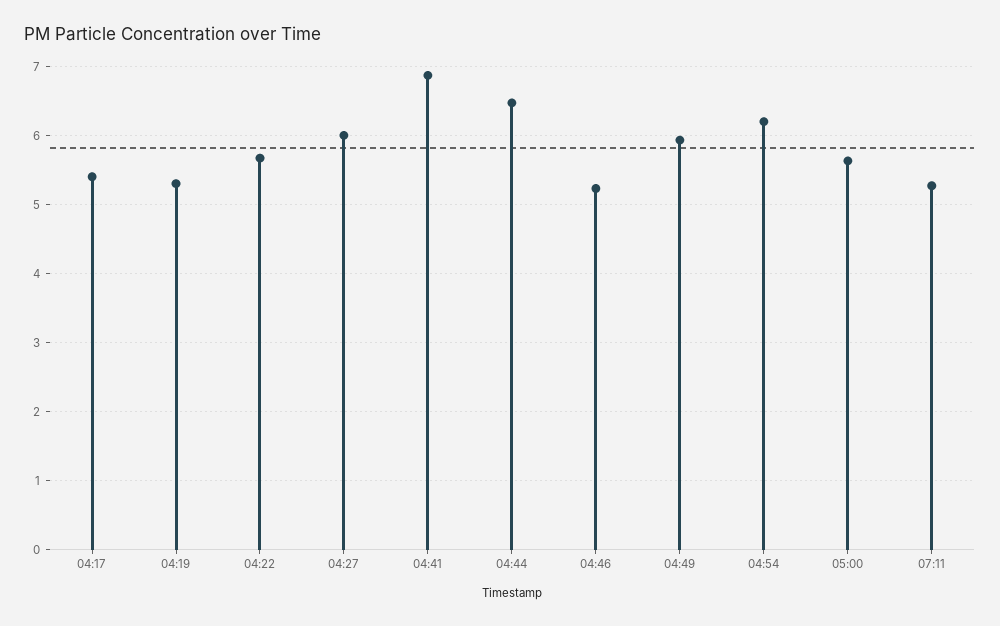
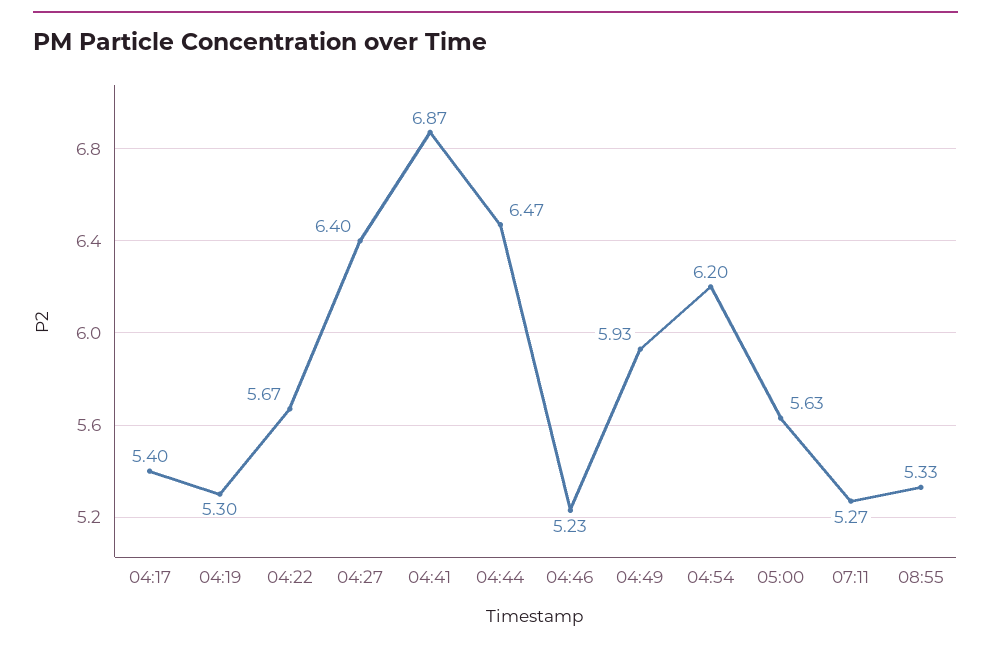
04:27: 6 -> 6.4
08:55: none -> 5.33

